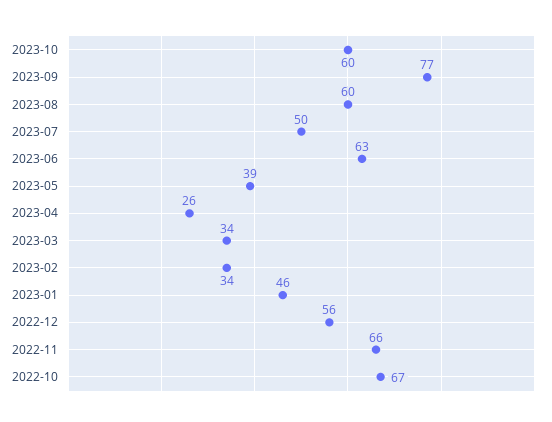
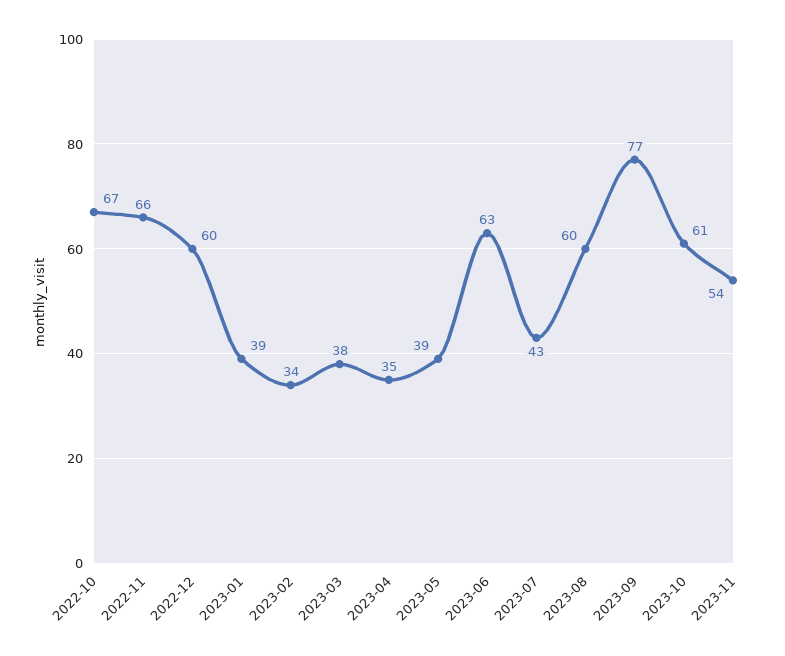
2023-10: 60 -> 61
2023-07: 50 -> 43
2023-04: 26 -> 35
2023-03: 34 -> 38
2023-01: 46 -> 39
2022-12: 56 -> 60
2023-11: none -> 54

